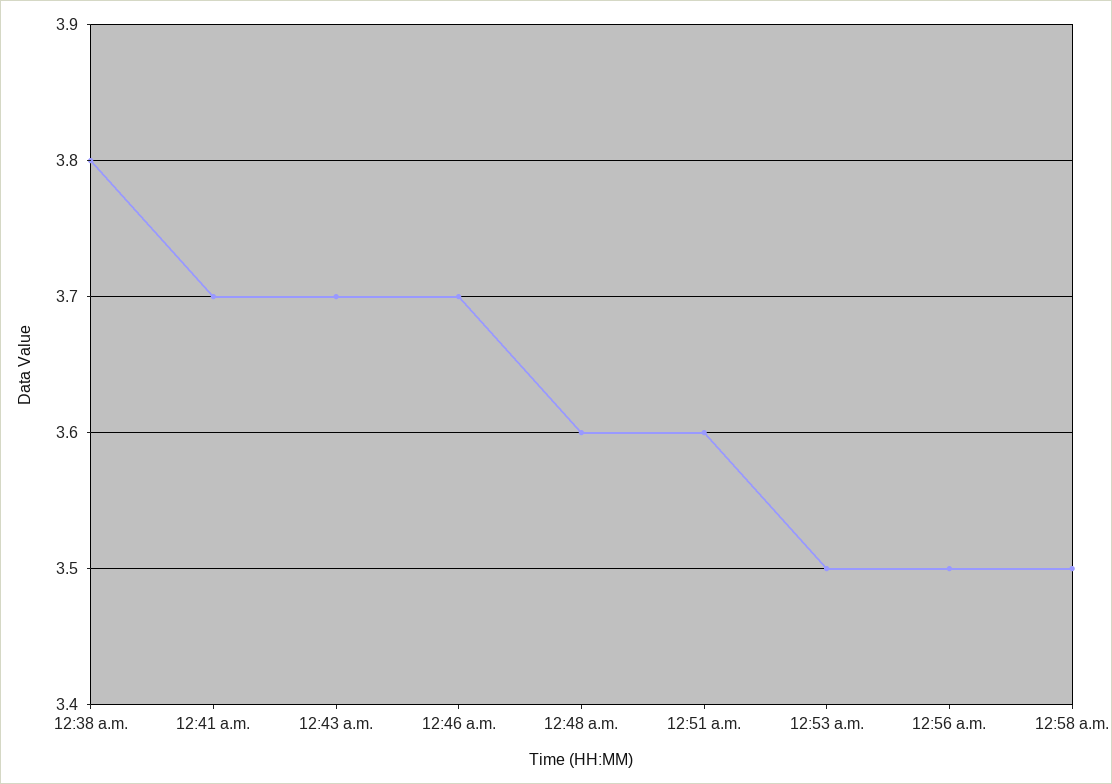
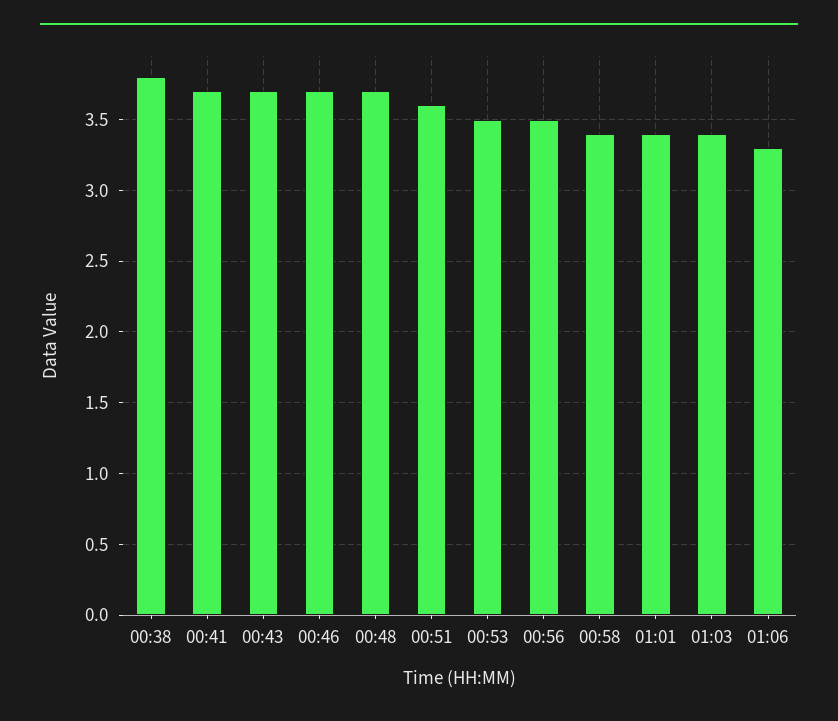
12:48 a.m.: 3.6 -> 3.7
12:58 a.m.: 3.5 -> 3.4
01:01: none -> 3.4
01:03: none -> 3.4
01:06: none -> 3.3

